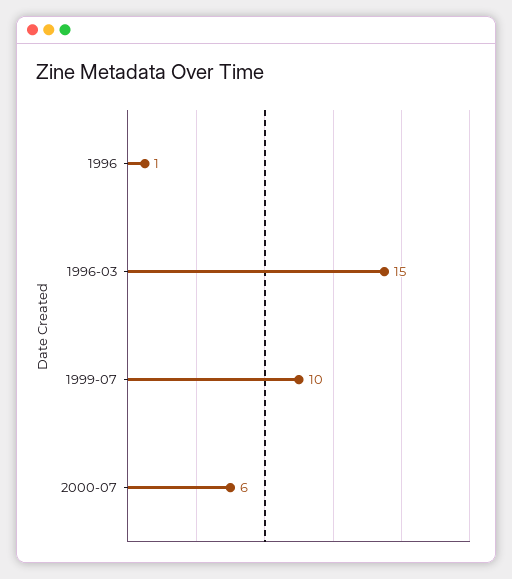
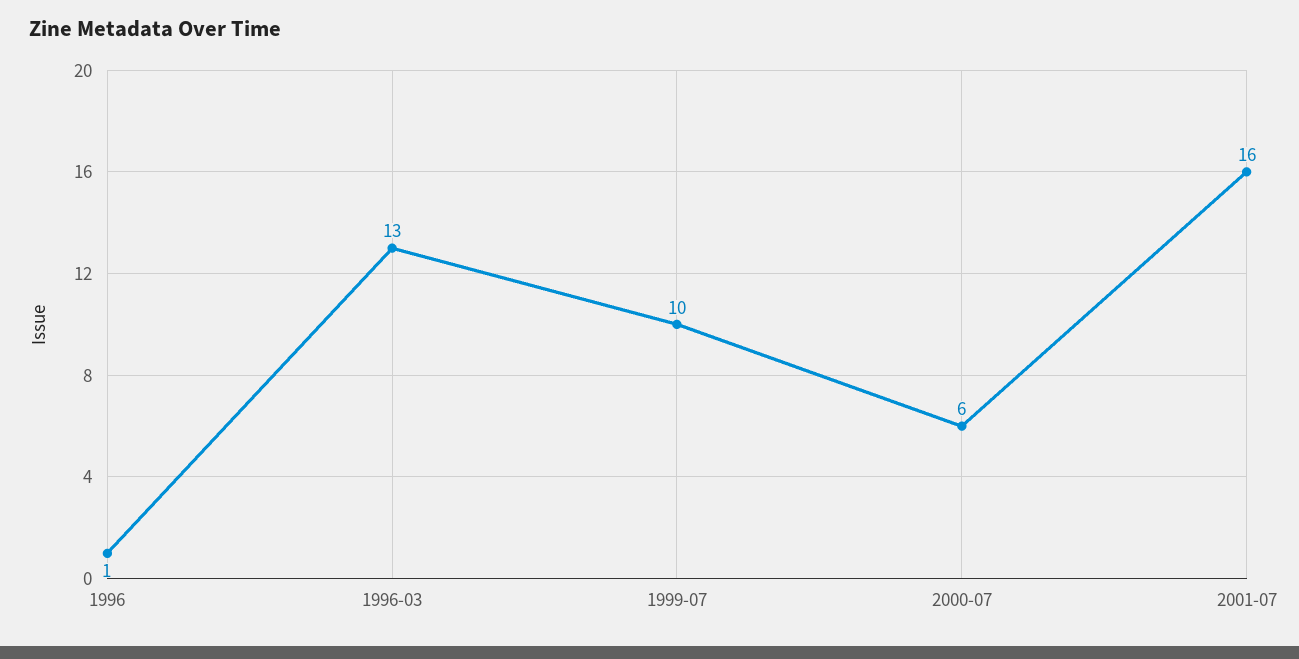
1996-03: 15 -> 13
2001-07: none -> 16

